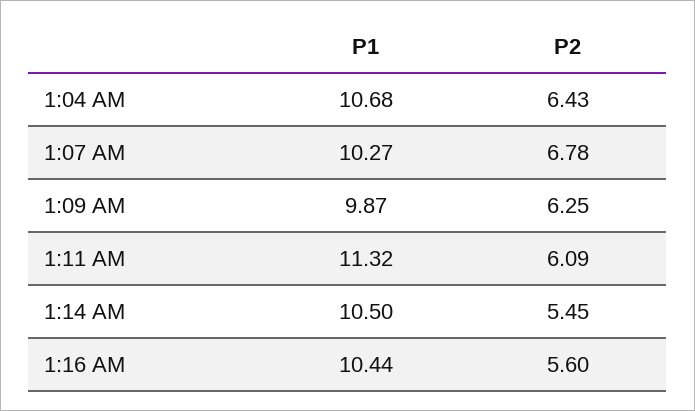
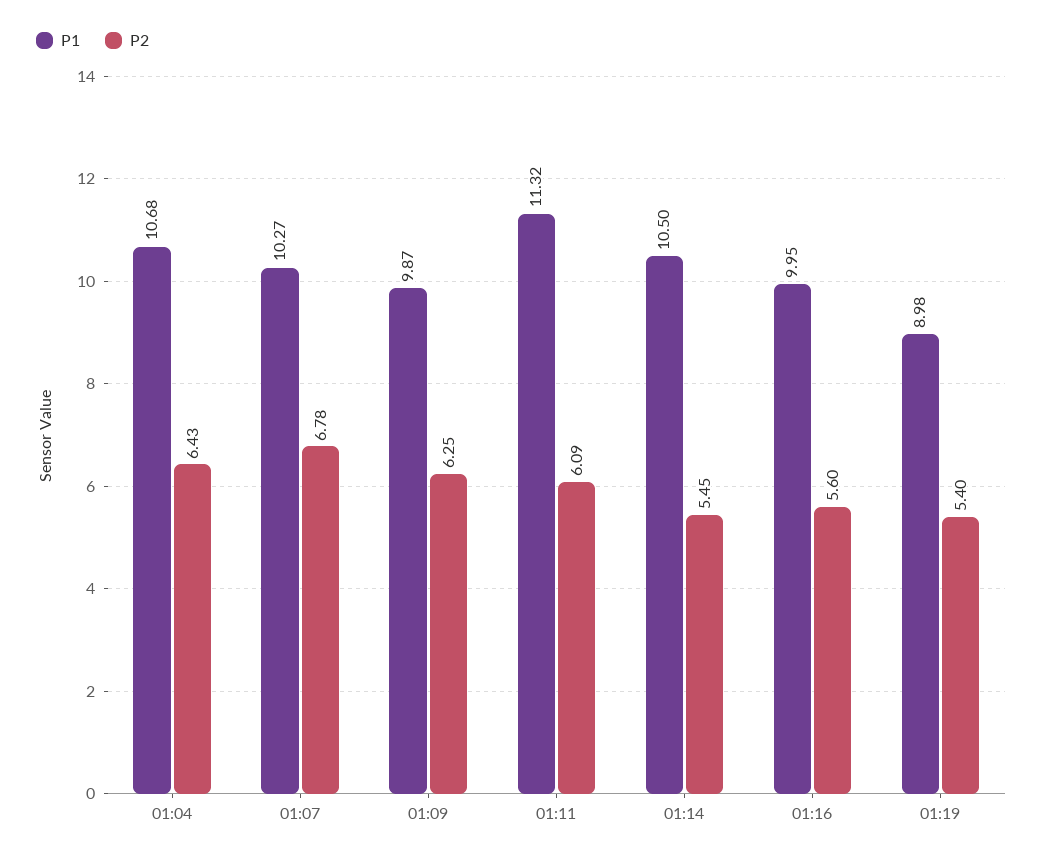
P1, 1:16 AM: 10.44 -> 9.95
P1, 01:19: none -> 8.98
P2, 01:19: none -> 5.4

